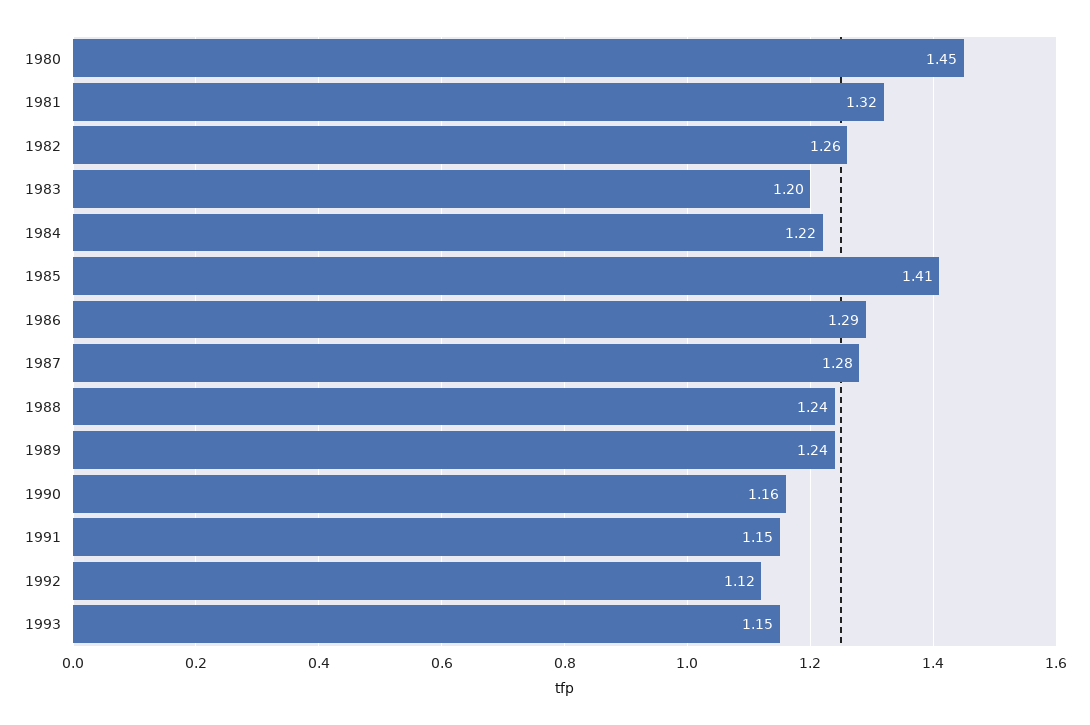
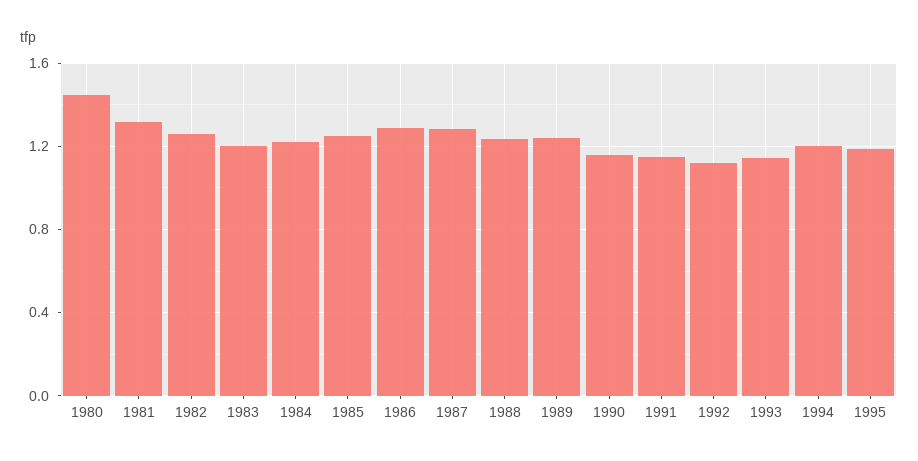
1985: 1.41 -> 1.25
1994: none -> 1.2
1995: none -> 1.2

